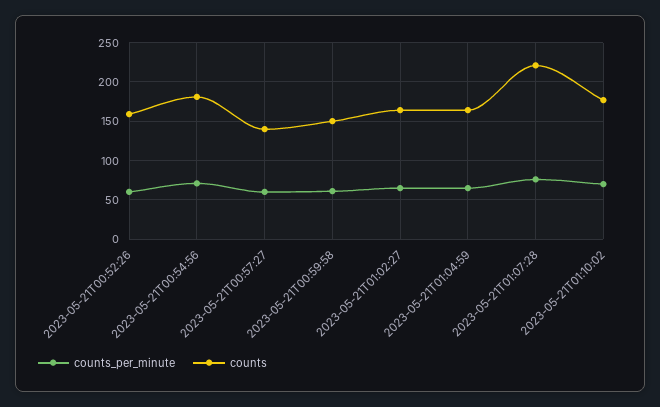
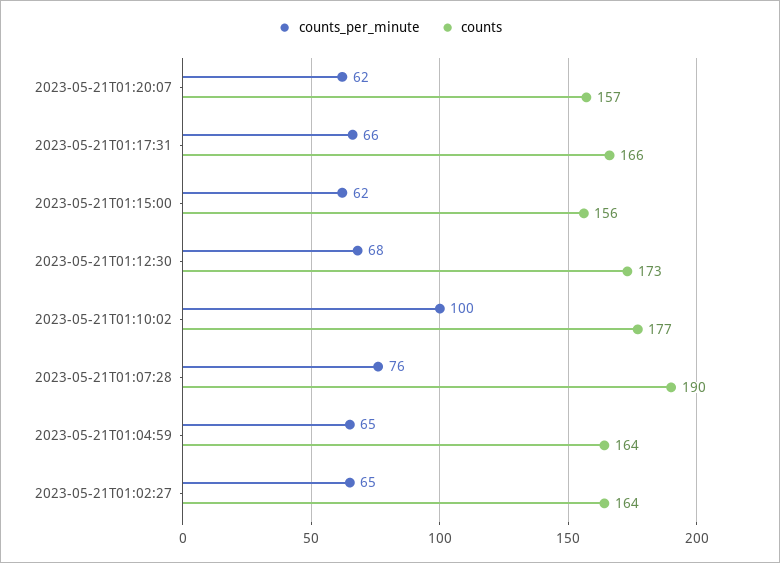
counts_per_minute, 2023-05-21T00:52:26: 60 -> none
counts, 2023-05-21T00:52:26: 160 -> none
counts_per_minute, 2023-05-21T00:54:56: 70 -> none
counts, 2023-05-21T00:54:56: 180 -> none
counts_per_minute, 2023-05-21T00:57:27: 60 -> none
counts, 2023-05-21T00:57:27: 140 -> none
counts_per_minute, 2023-05-21T00:59:58: 60 -> none
counts, 2023-05-21T00:59:58: 150 -> none
counts, 2023-05-21T01:07:28: 220 -> 190
counts_per_minute, 2023-05-21T01:10:02: 70 -> 100
counts_per_minute, 2023-05-21T01:20:07: none -> 62
counts, 2023-05-21T01:20:07: none -> 157
counts_per_minute, 2023-05-21T01:17:31: none -> 66
counts, 2023-05-21T01:17:31: none -> 166
counts_per_minute, 2023-05-21T01:15:00: none -> 62
counts, 2023-05-21T01:15:00: none -> 156
counts_per_minute, 2023-05-21T01:12:30: none -> 68
counts, 2023-05-21T01:12:30: none -> 173

